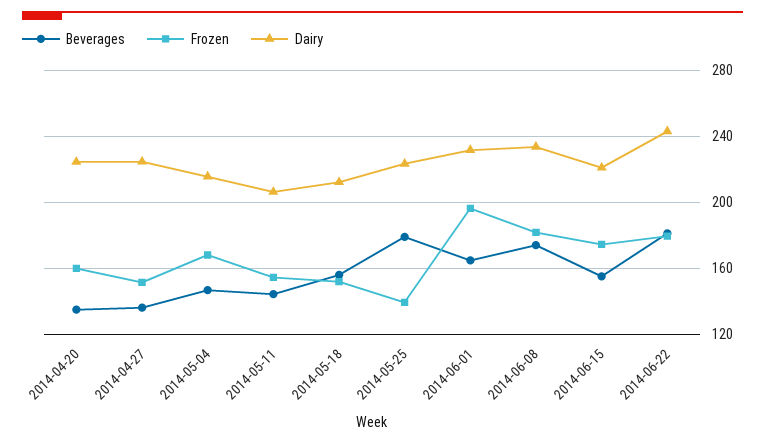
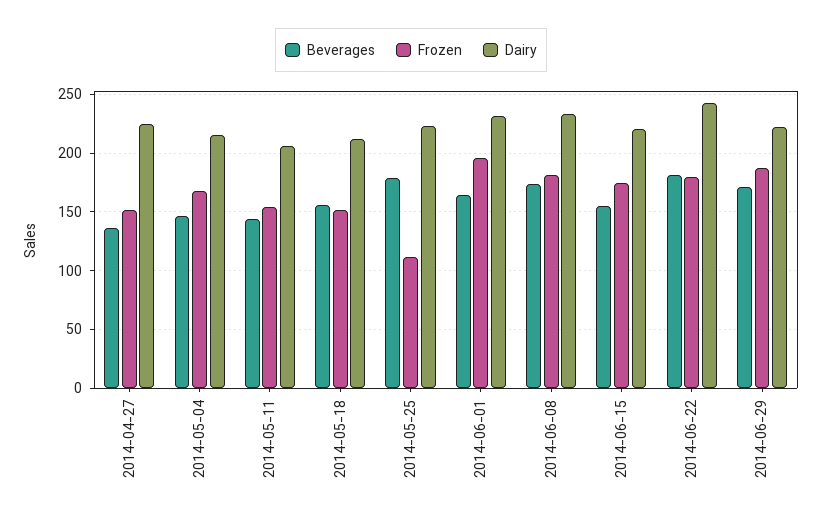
Beverages, 2014-04-20: 135 -> none
Frozen, 2014-04-20: 160 -> none
Dairy, 2014-04-20: 225 -> none
Frozen, 2014-05-25: 140 -> 110
Beverages, 2014-06-29: none -> 170
Frozen, 2014-06-29: none -> 190
Dairy, 2014-06-29: none -> 220

